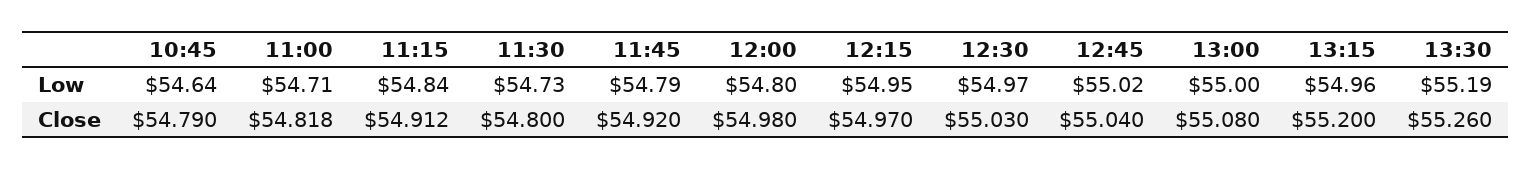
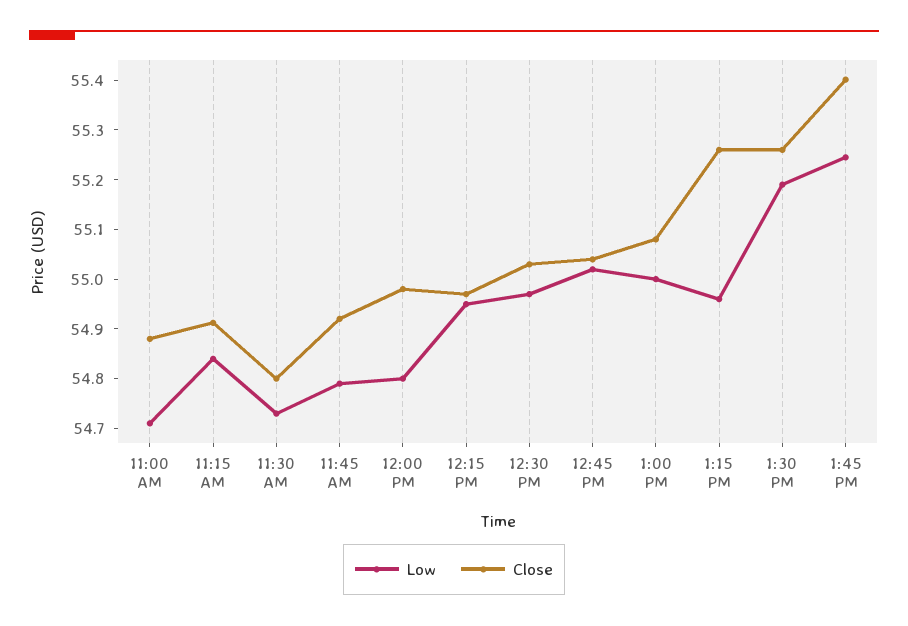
Low, 10:45: 54.64 -> none
Close, 10:45: 54.79 -> none
Close, 11:00: 54.818 -> 54.88
Close, 13:15: 55.2 -> 55.26
Low, 1:45 PM: none -> 55.24
Close, 1:45 PM: none -> 55.4

